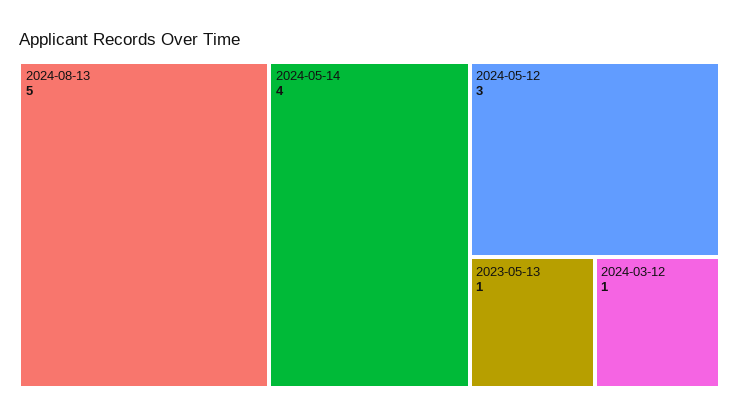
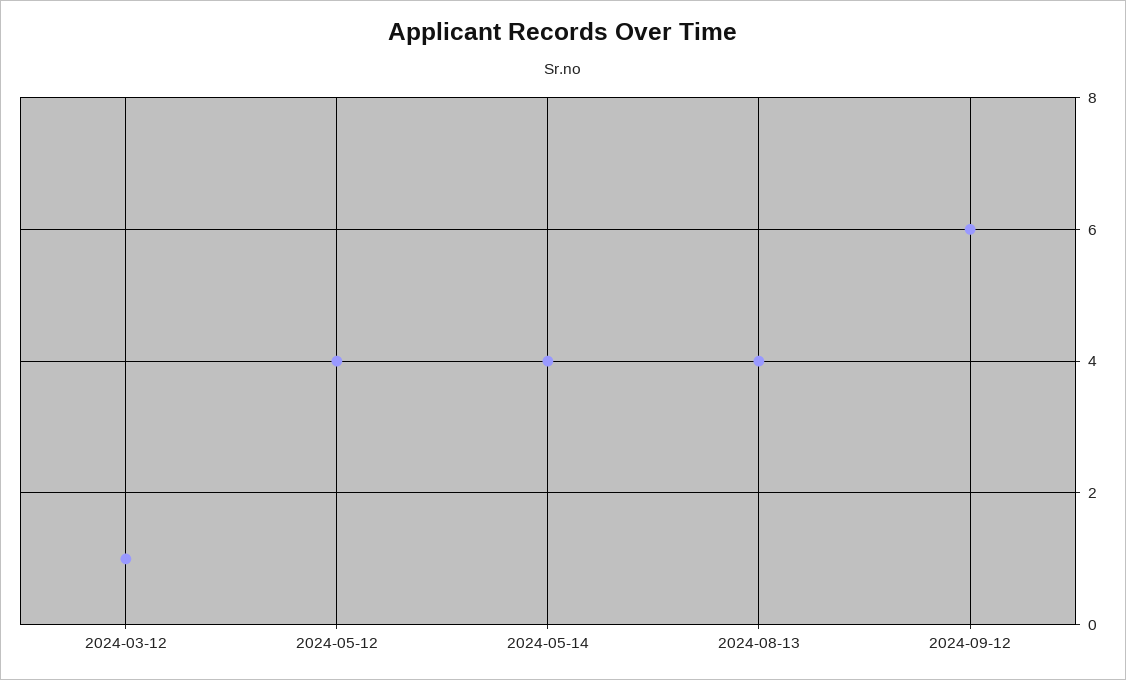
2024-08-13: 5 -> 4
2024-05-12: 3 -> 4
2023-05-13: 1 -> none
2024-09-12: none -> 6

